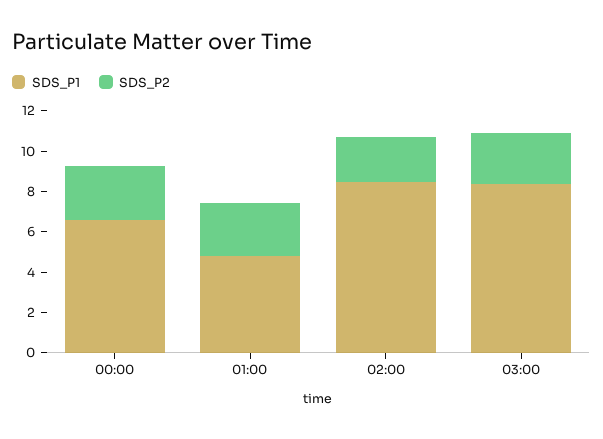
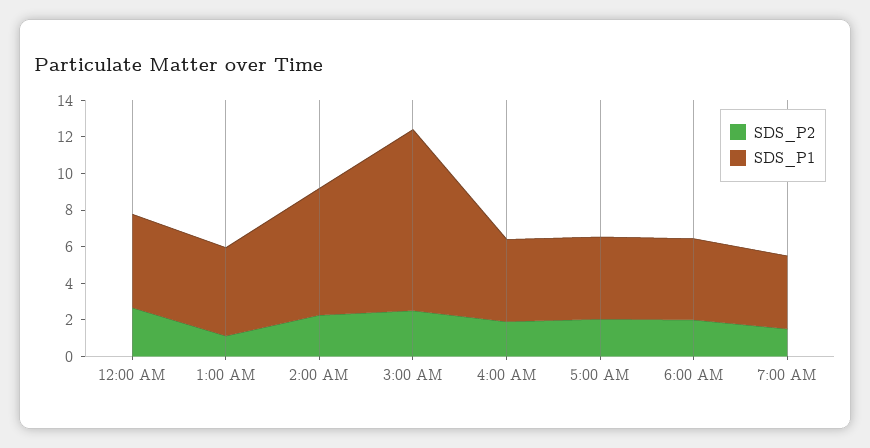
SDS_P1, 00:00: 6.5 -> 5
SDS_P2, 01:00: 2.5 -> 1
SDS_P1, 02:00: 8.5 -> 7
SDS_P1, 03:00: 8.5 -> 10
SDS_P2, 4:00 AM: none -> 2
SDS_P1, 4:00 AM: none -> 4.5
SDS_P2, 5:00 AM: none -> 2
SDS_P1, 5:00 AM: none -> 4.5
SDS_P2, 6:00 AM: none -> 2
SDS_P1, 6:00 AM: none -> 4.5
SDS_P2, 7:00 AM: none -> 1.5
SDS_P1, 7:00 AM: none -> 4

